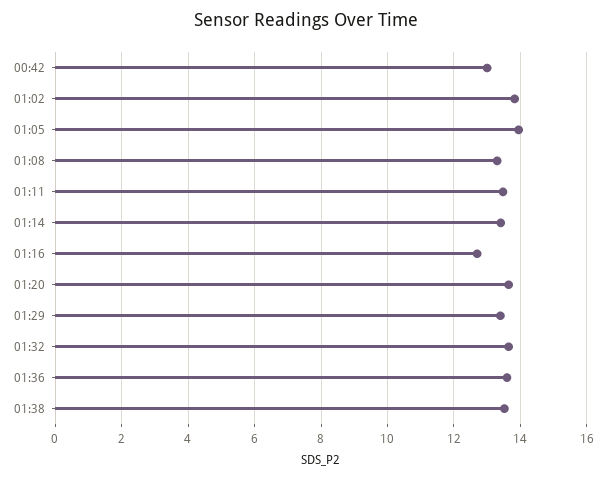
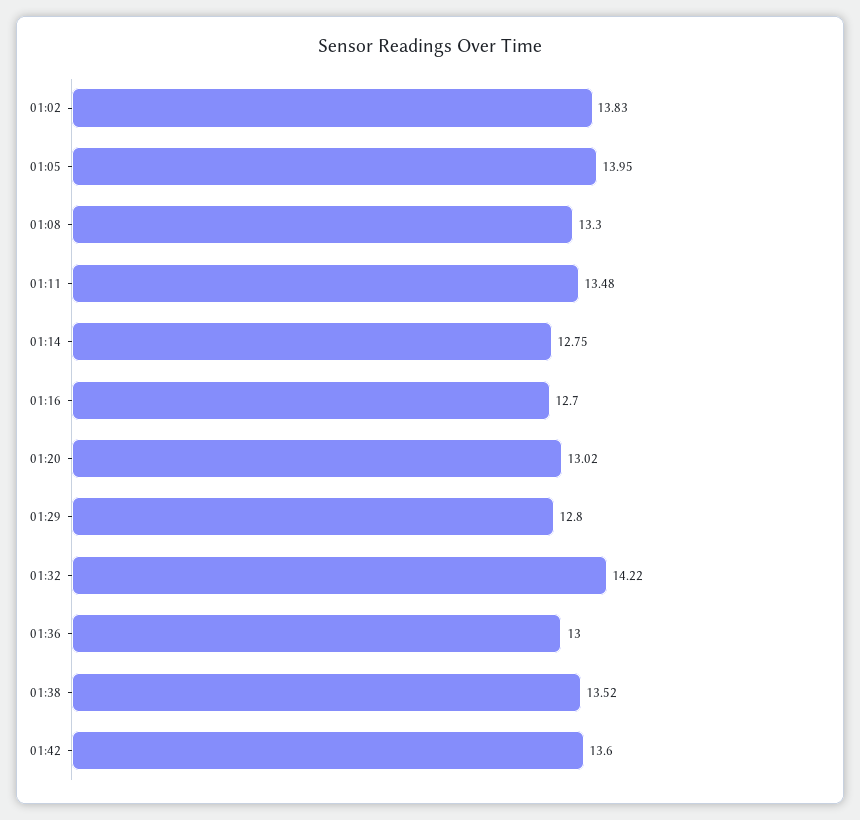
00:42: 13 -> none
01:14: 13.4 -> 12.75
01:20: 13.6 -> 13.02
01:29: 13.4 -> 12.8
01:32: 13.6 -> 14.22
01:36: 13.6 -> 13
01:42: none -> 13.6

